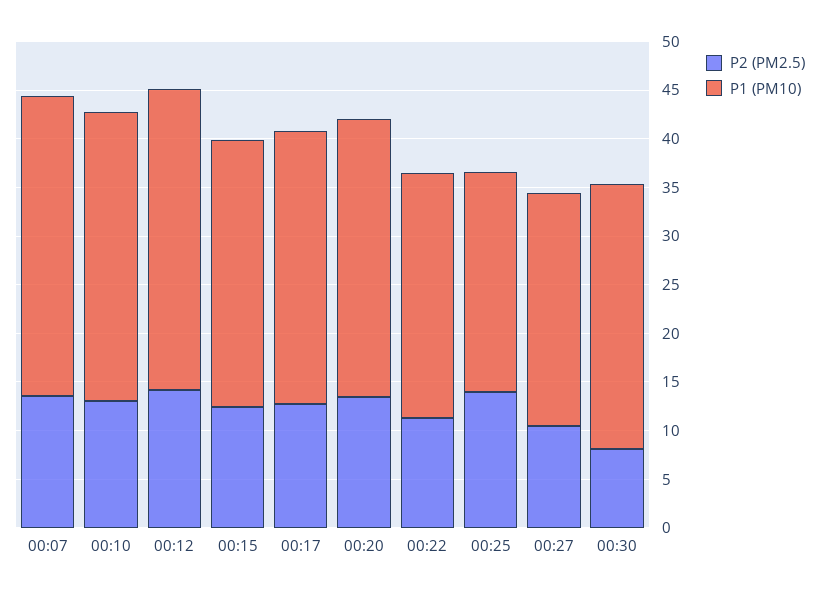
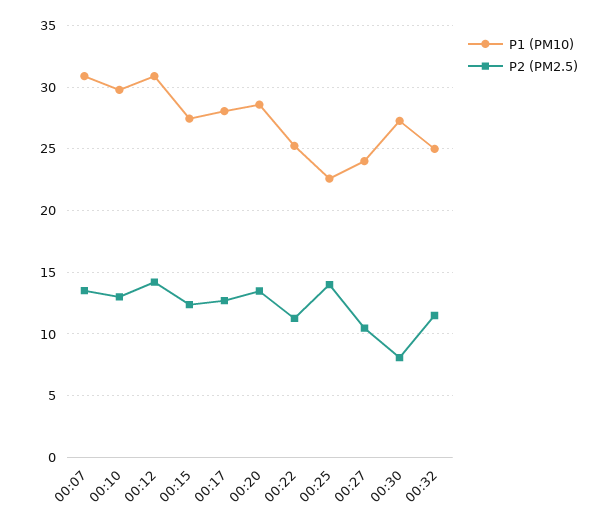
P1 (PM10), 00:32: none -> 25
P2 (PM2.5), 00:32: none -> 11.5

